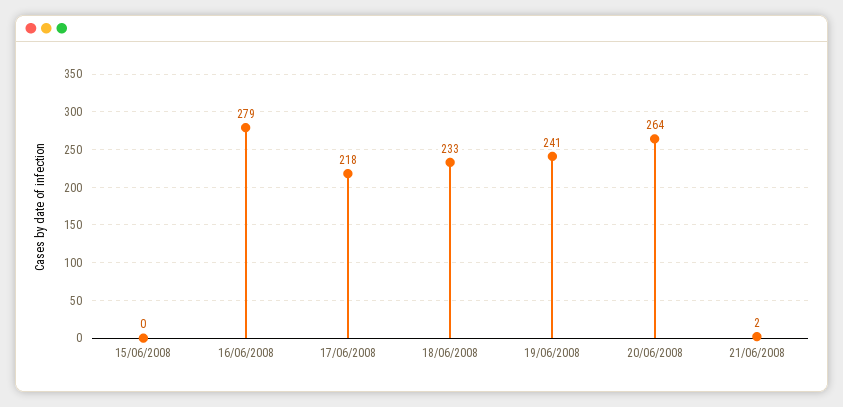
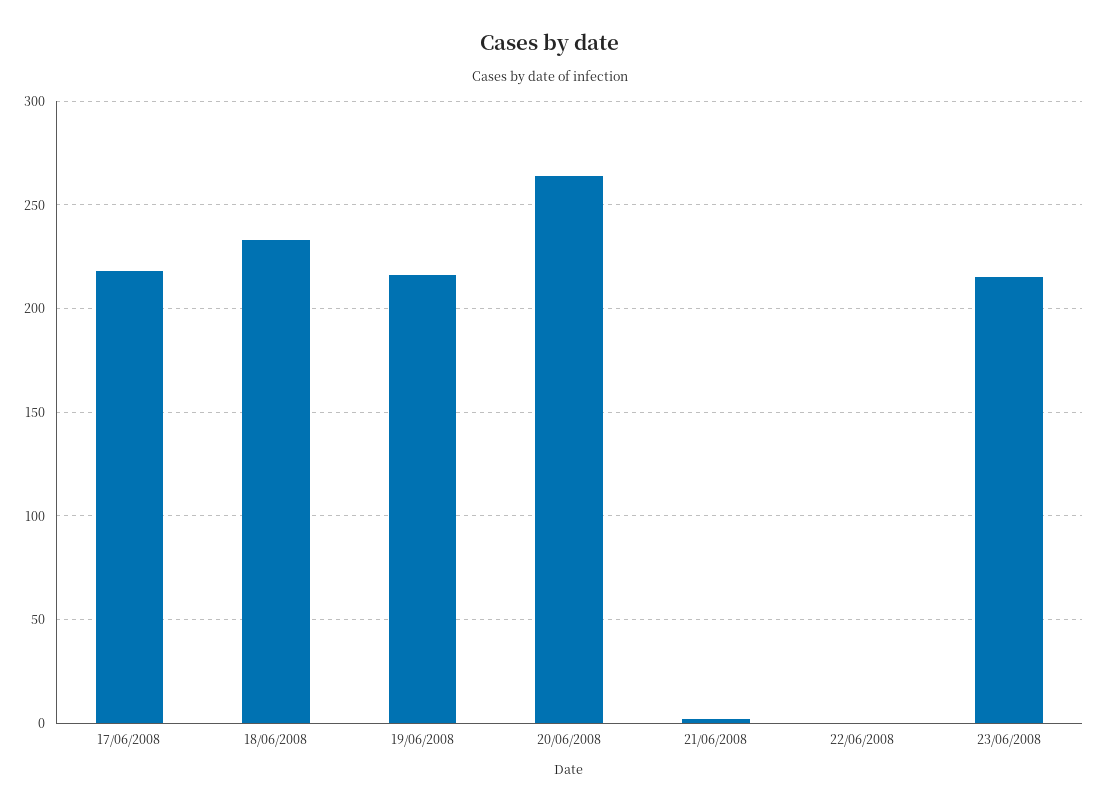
15/06/2008: 0 -> none
16/06/2008: 279 -> none
19/06/2008: 241 -> 215
22/06/2008: none -> 0
23/06/2008: none -> 215

